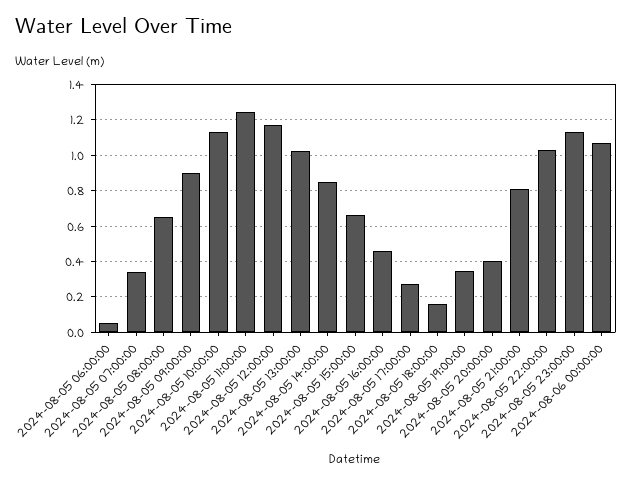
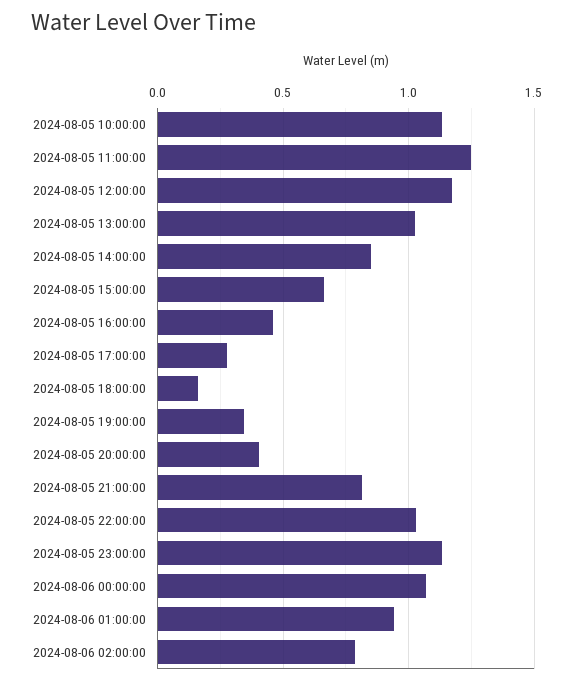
2024-08-05 06:00:00: 0.05 -> none
2024-08-05 07:00:00: 0.35 -> none
2024-08-05 08:00:00: 0.65 -> none
2024-08-05 09:00:00: 0.9 -> none
2024-08-06 01:00:00: none -> 0.95
2024-08-06 02:00:00: none -> 0.8

